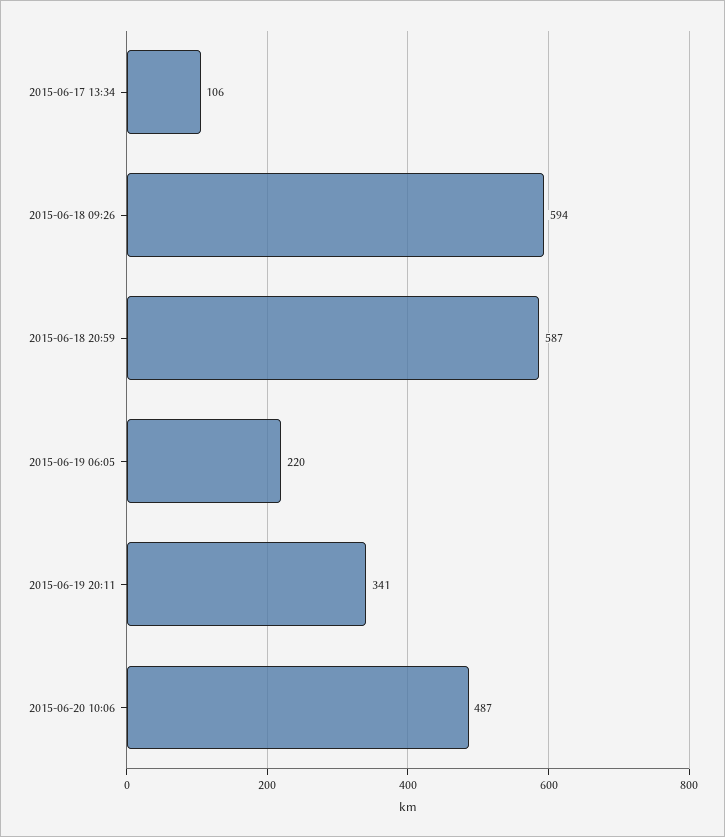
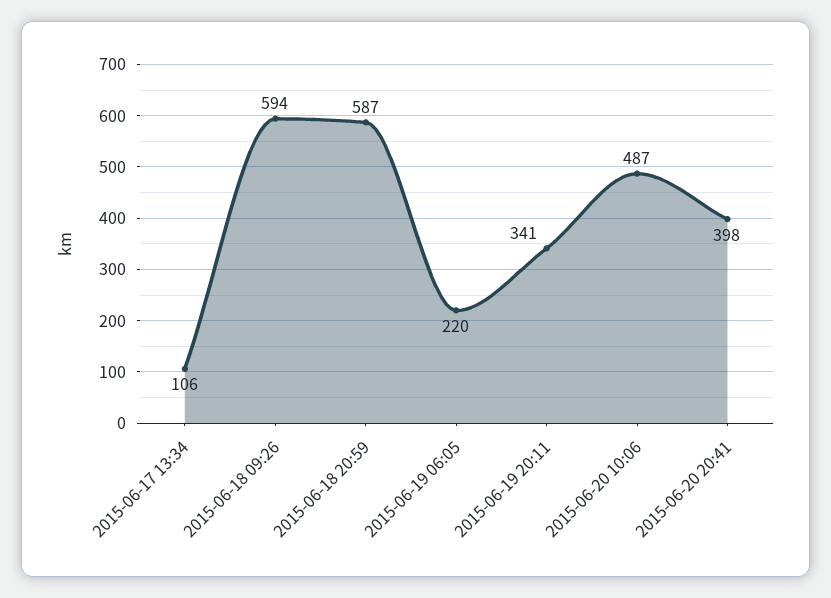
2015-06-20 20:41: none -> 398

